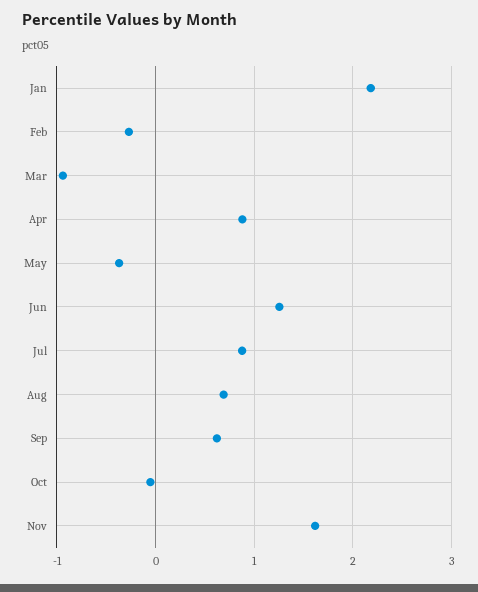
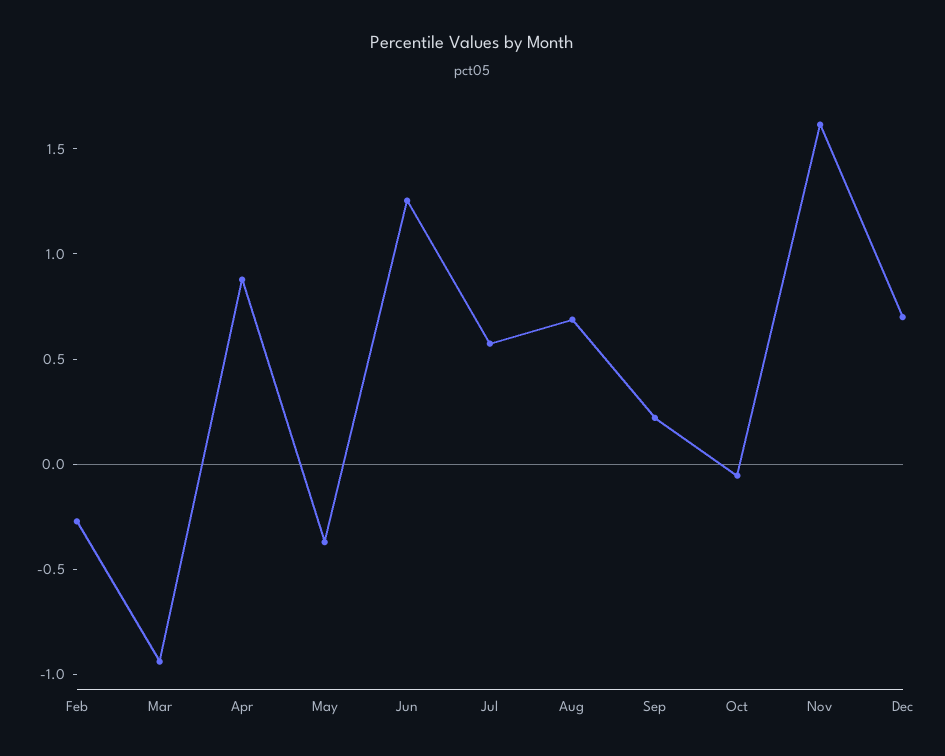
Jan: 2.2 -> none
Jul: 0.9 -> 0.6
Sep: 0.6 -> 0.2
Dec: none -> 0.7

